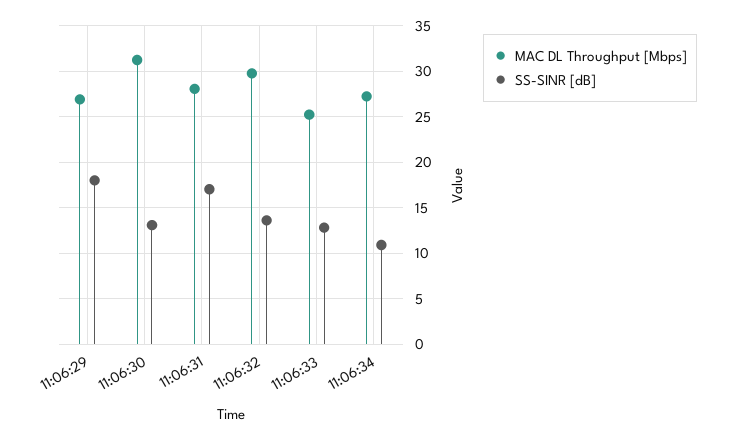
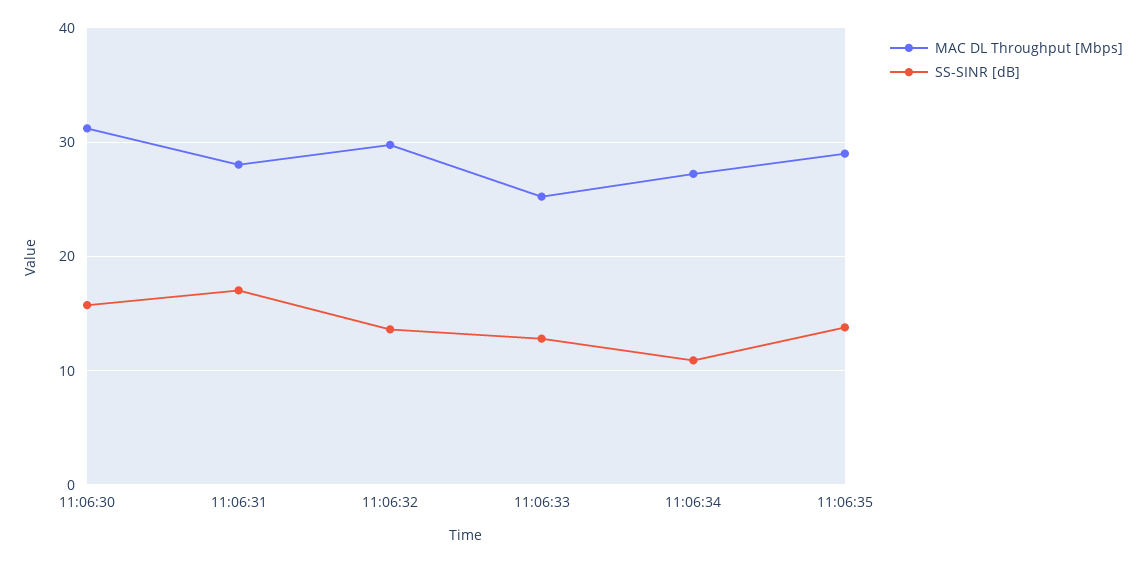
MAC DL Throughput [Mbps], 11:06:29: 27 -> none
SS-SINR [dB], 11:06:29: 18 -> none
SS-SINR [dB], 11:06:30: 13 -> 16
MAC DL Throughput [Mbps], 11:06:35: none -> 29
SS-SINR [dB], 11:06:35: none -> 14

